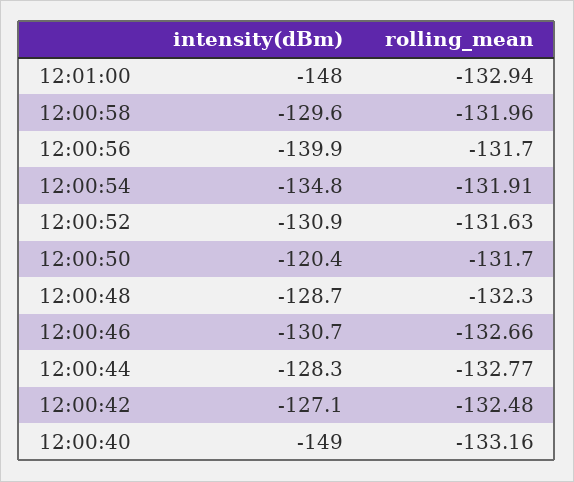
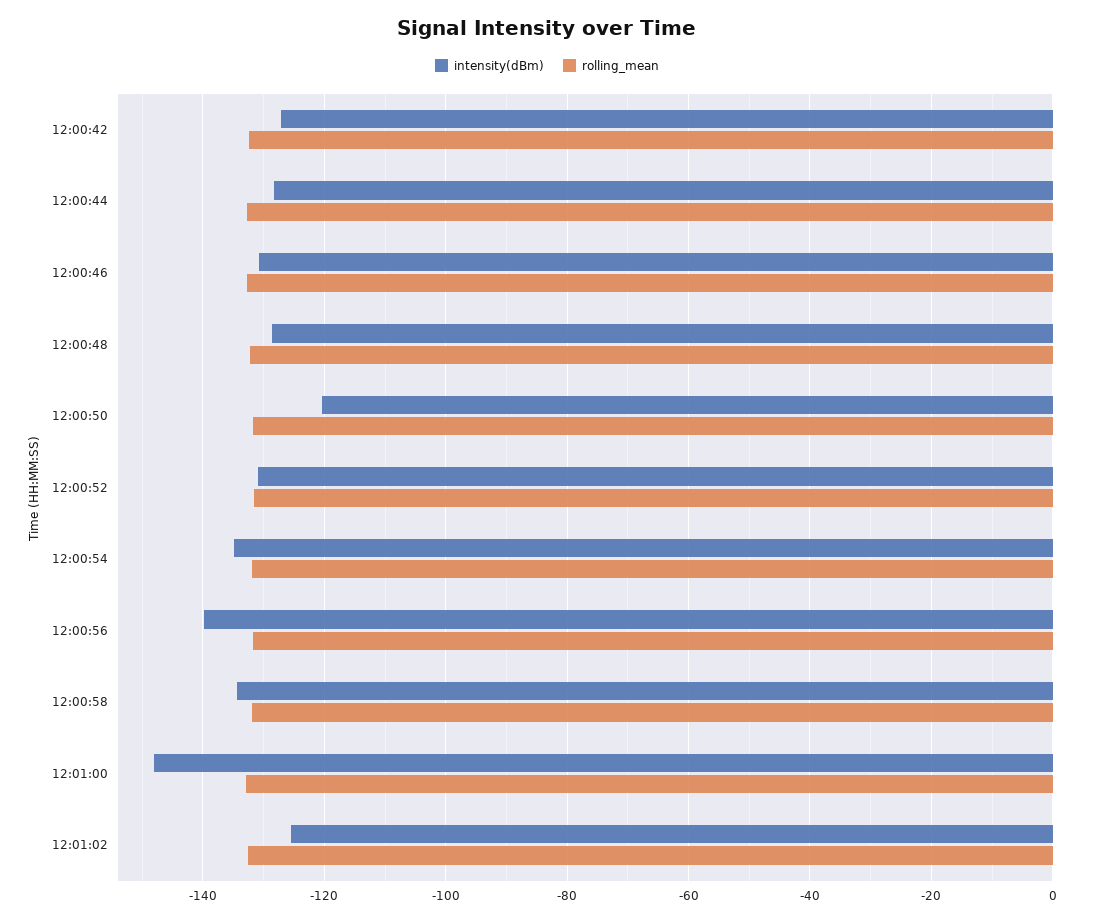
intensity(dBm), 12:00:58: -129.6 -> -134
intensity(dBm), 12:00:40: -149 -> none
rolling_mean, 12:00:40: -133.16 -> none
intensity(dBm), 12:01:02: none -> -126
rolling_mean, 12:01:02: none -> -132

